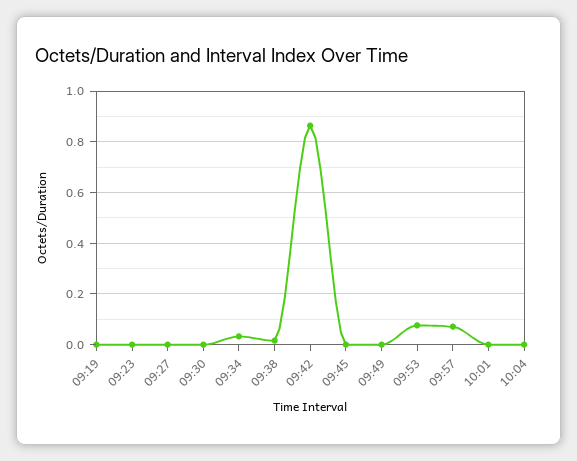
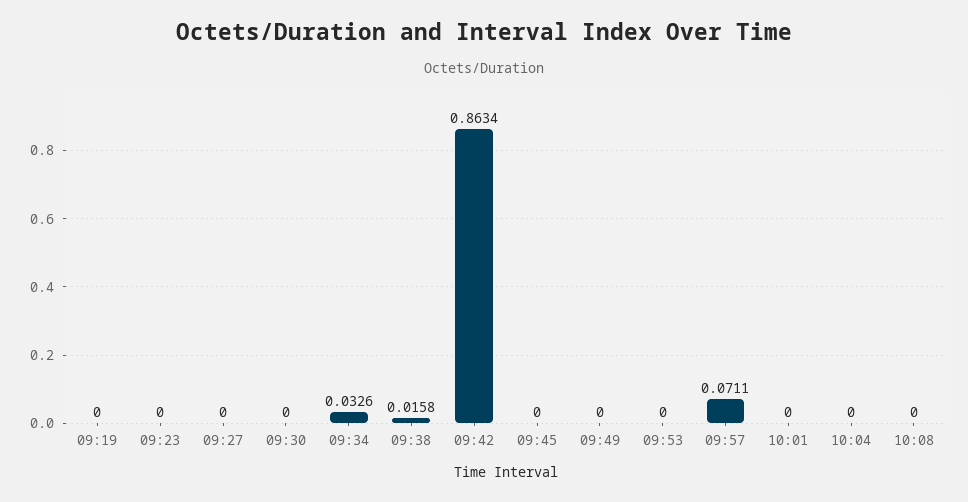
09:53: 0.075 -> 0
10:08: none -> 0

